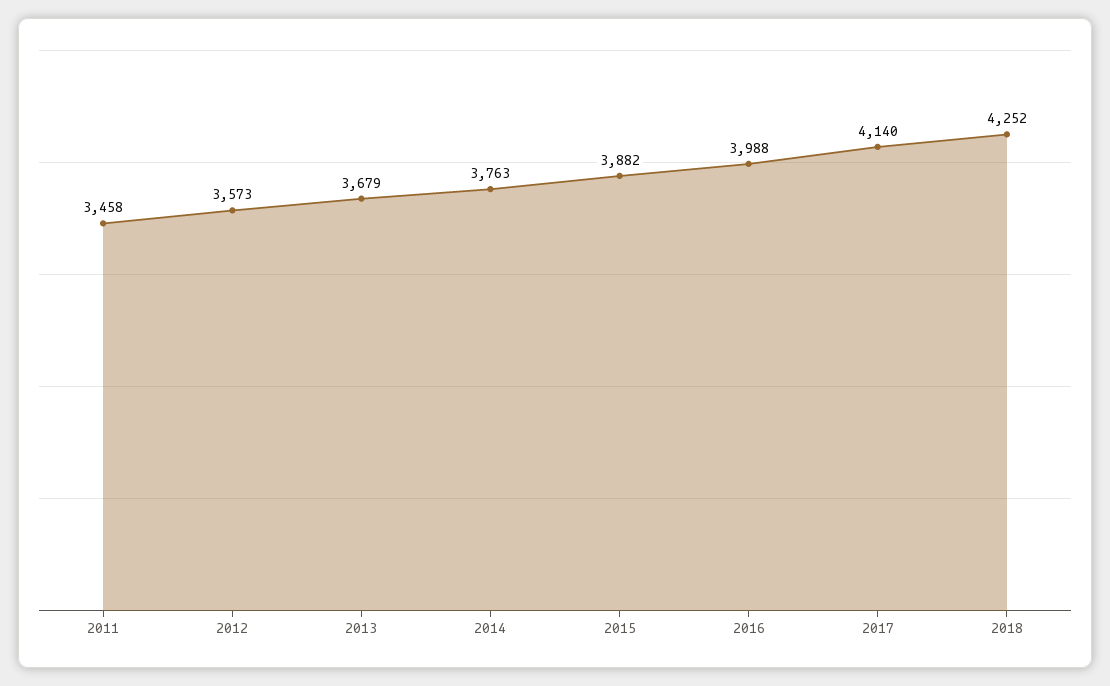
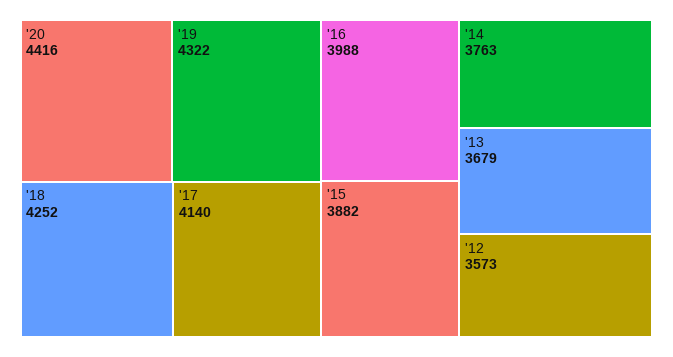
2011: 3458 -> none
'20: none -> 4416
'19: none -> 4322

